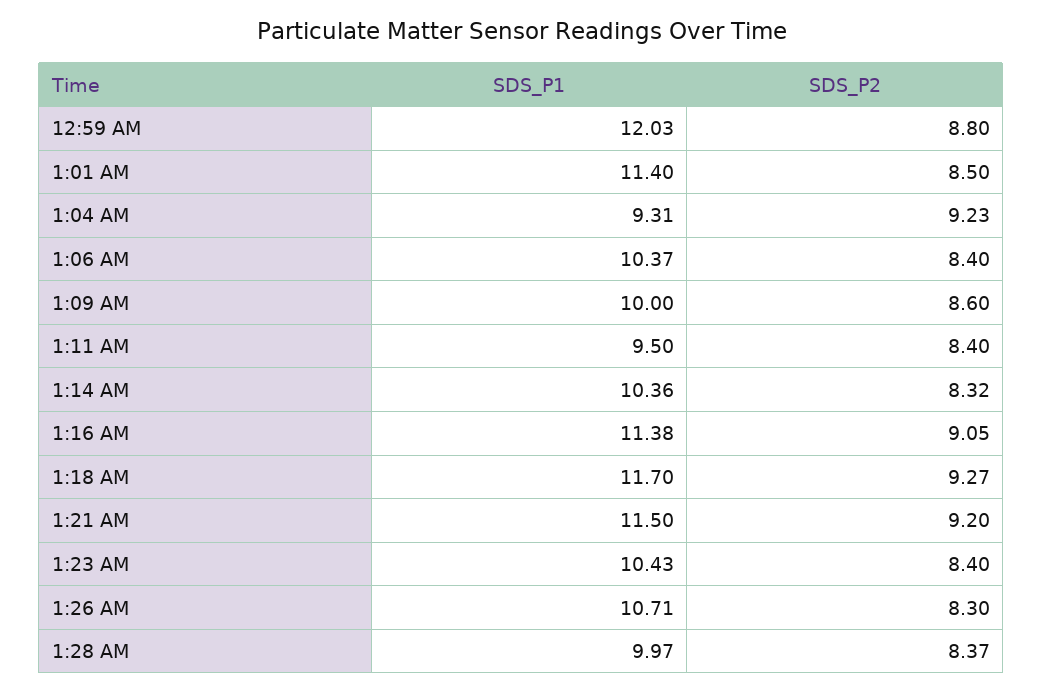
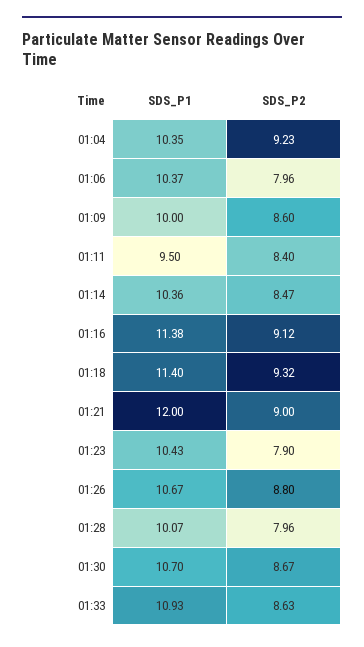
SDS_P1, 12:59 AM: 12.03 -> none
SDS_P2, 12:59 AM: 8.8 -> none
SDS_P1, 1:01 AM: 11.4 -> none
SDS_P2, 1:01 AM: 8.5 -> none
SDS_P1, 1:04 AM: 9.31 -> 10.35
SDS_P2, 1:06 AM: 8.4 -> 7.96
SDS_P2, 1:14 AM: 8.32 -> 8.47
SDS_P2, 1:16 AM: 9.05 -> 9.12
SDS_P1, 1:18 AM: 11.7 -> 11.4
SDS_P2, 1:18 AM: 9.27 -> 9.32
SDS_P1, 1:21 AM: 11.5 -> 12
SDS_P2, 1:21 AM: 9.2 -> 9
SDS_P2, 1:23 AM: 8.4 -> 7.9
SDS_P1, 1:26 AM: 10.71 -> 10.67
SDS_P2, 1:26 AM: 8.3 -> 8.8
SDS_P1, 1:28 AM: 9.97 -> 10.07
SDS_P2, 1:28 AM: 8.37 -> 7.96
SDS_P1, 01:30: none -> 10.7
SDS_P2, 01:30: none -> 8.67
SDS_P1, 01:33: none -> 10.93
SDS_P2, 01:33: none -> 8.63

